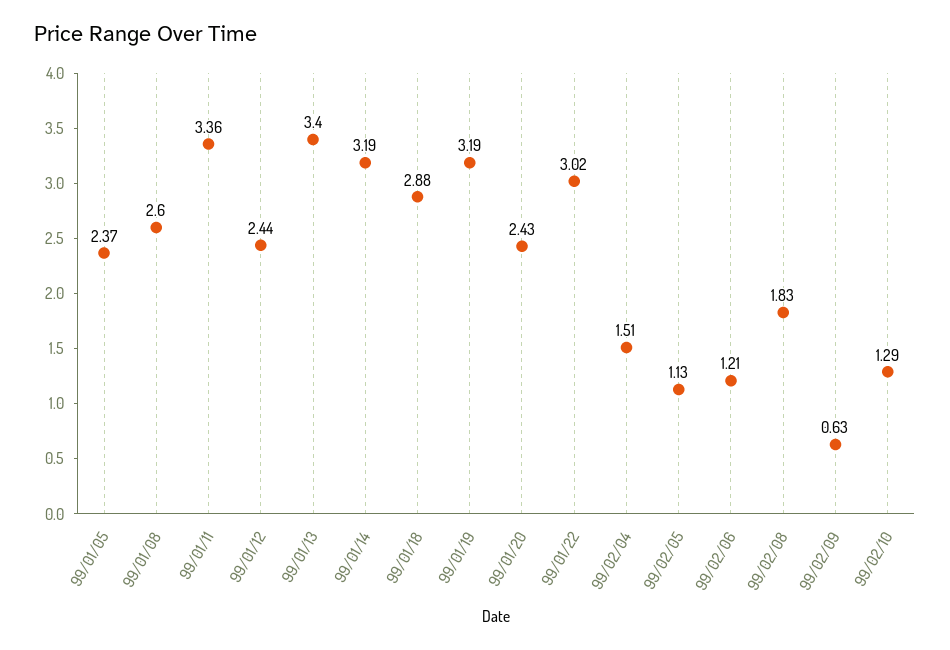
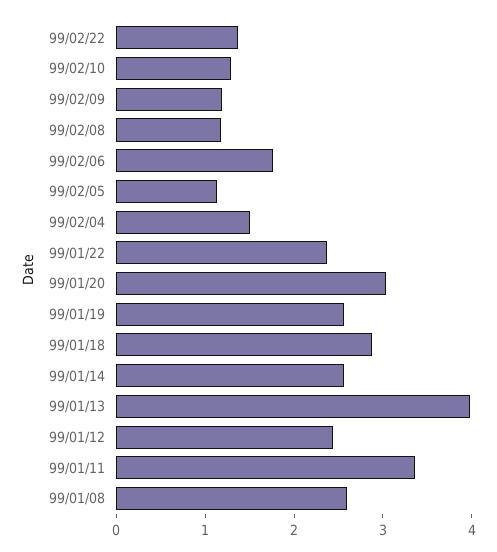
99/01/05: 2.37 -> none
99/01/13: 3.4 -> 4
99/01/14: 3.19 -> 2.6
99/01/19: 3.19 -> 2.6
99/01/20: 2.43 -> 3
99/01/22: 3.02 -> 2.4
99/02/06: 1.21 -> 1.8
99/02/08: 1.83 -> 1.2
99/02/09: 0.63 -> 1.2
99/02/22: none -> 1.4

